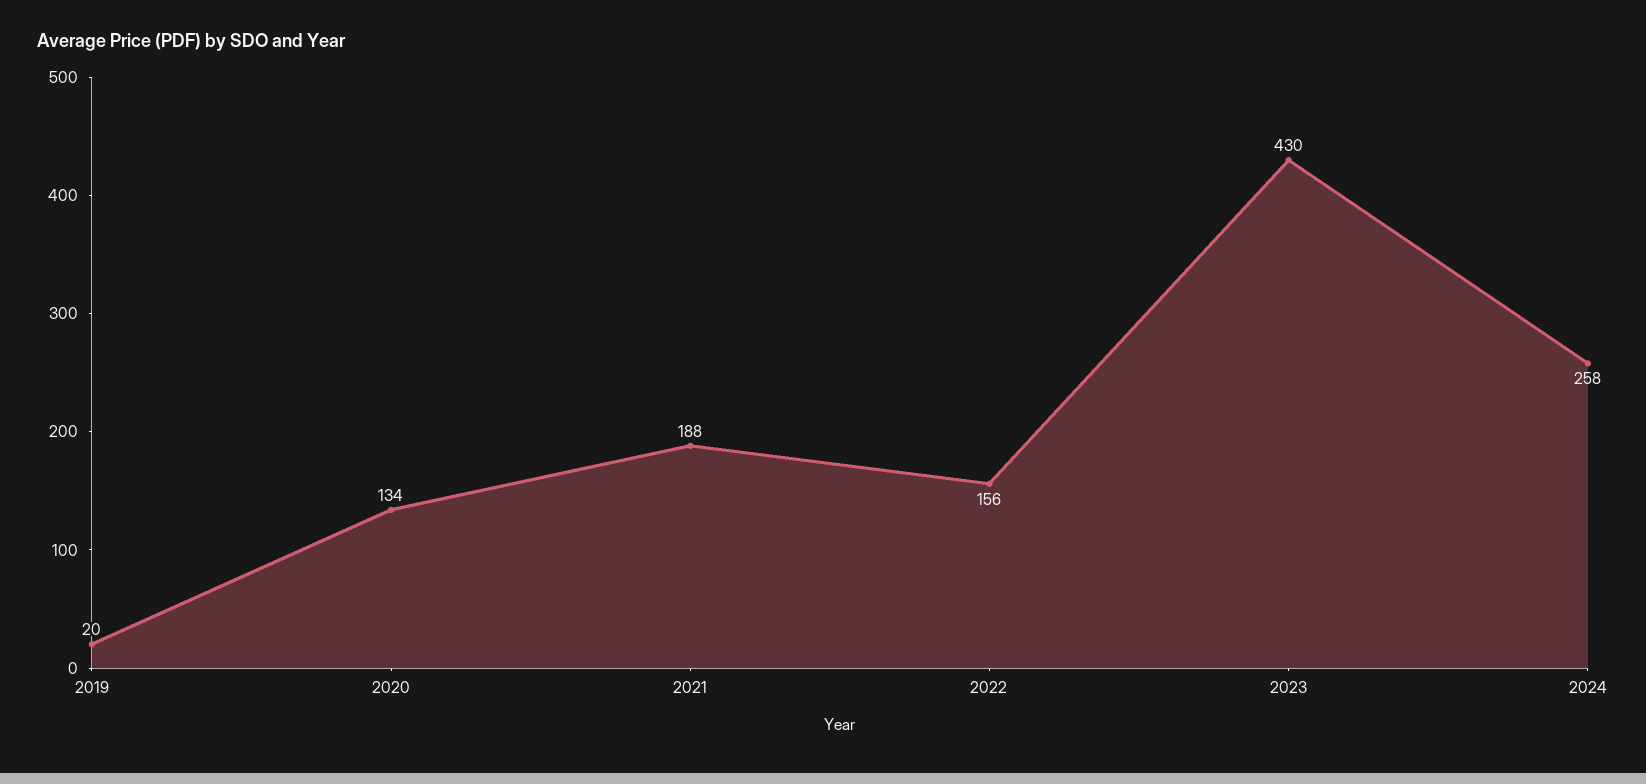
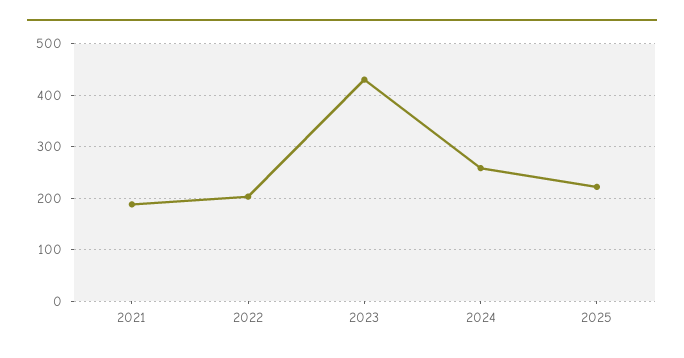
2019: 20 -> none
2020: 134 -> none
2022: 156 -> 200
2025: none -> 220

